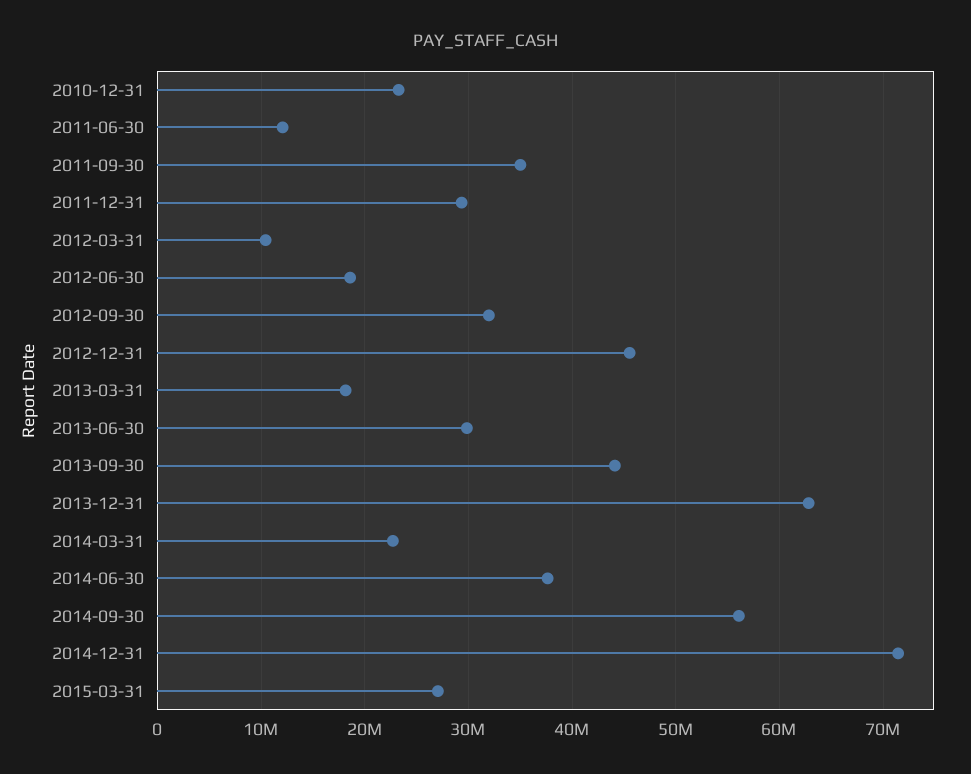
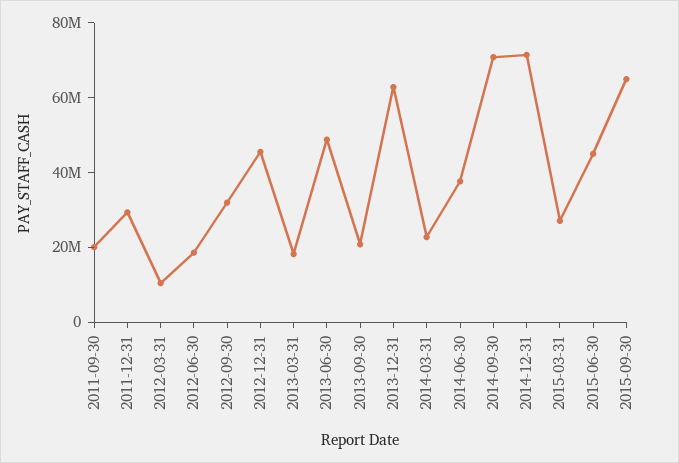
2010-12-31: 23000000 -> none
2011-06-30: 12000000 -> none
2011-09-30: 35000000 -> 20000000
2013-06-30: 30000000 -> 50000000
2013-09-30: 44000000 -> 20000000
2014-09-30: 56000000 -> 70000000
2015-06-30: none -> 45000000
2015-09-30: none -> 65000000

